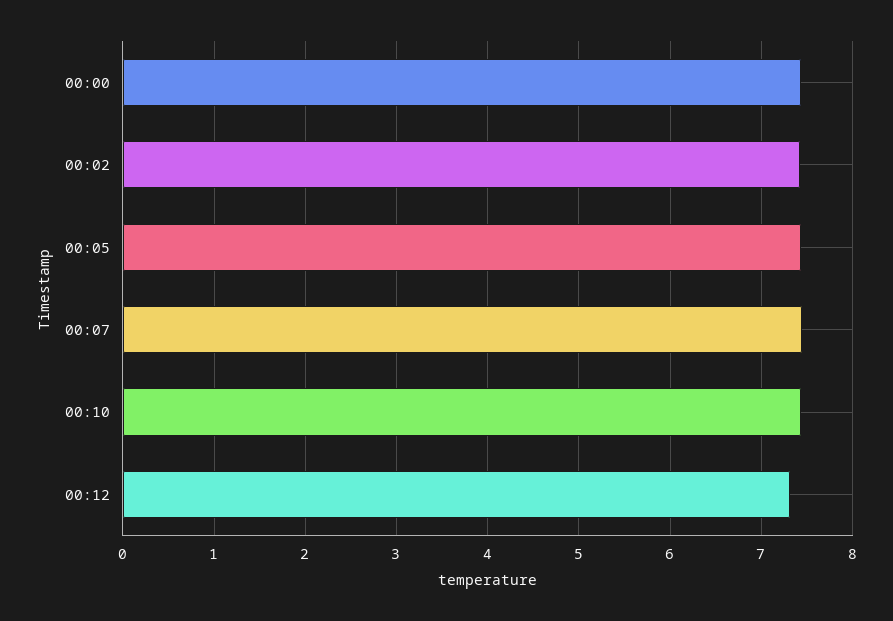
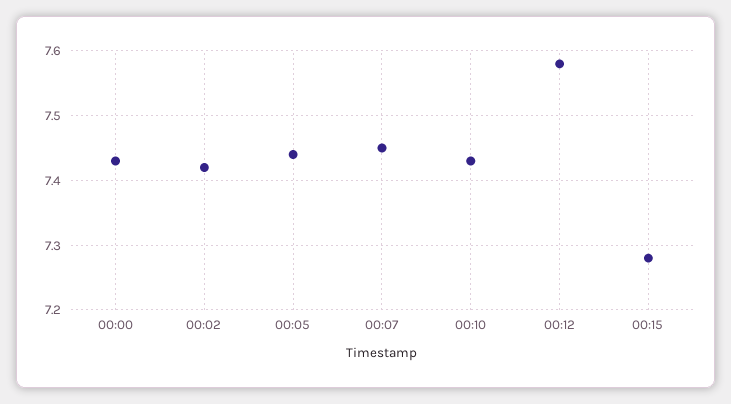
00:12: 7.3 -> 7.58
00:15: none -> 7.28

